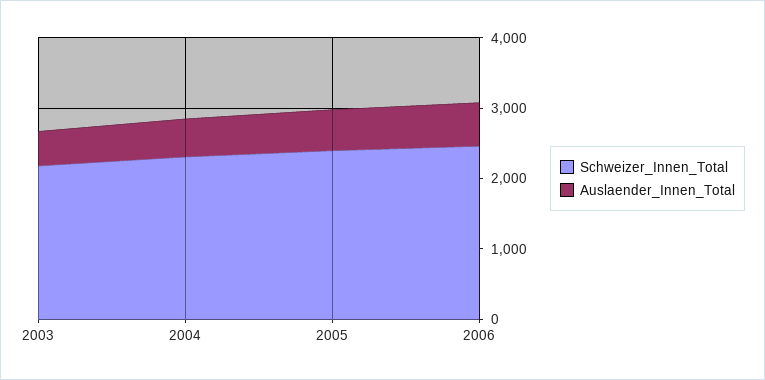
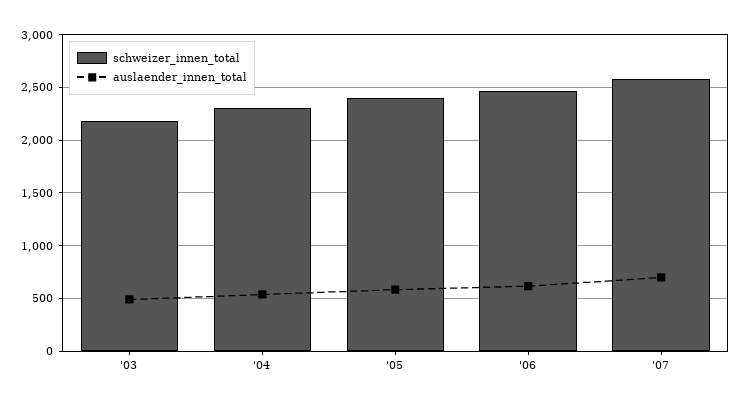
Schweizer_Innen_Total, '07: none -> 2600
Auslaender_Innen_Total, '07: none -> 700

